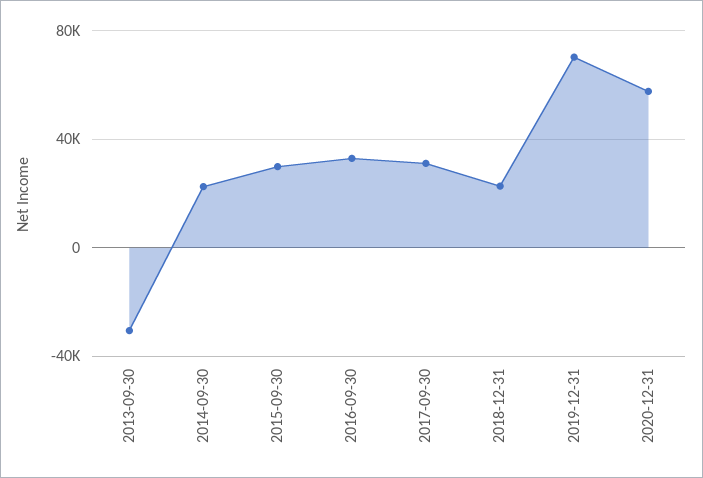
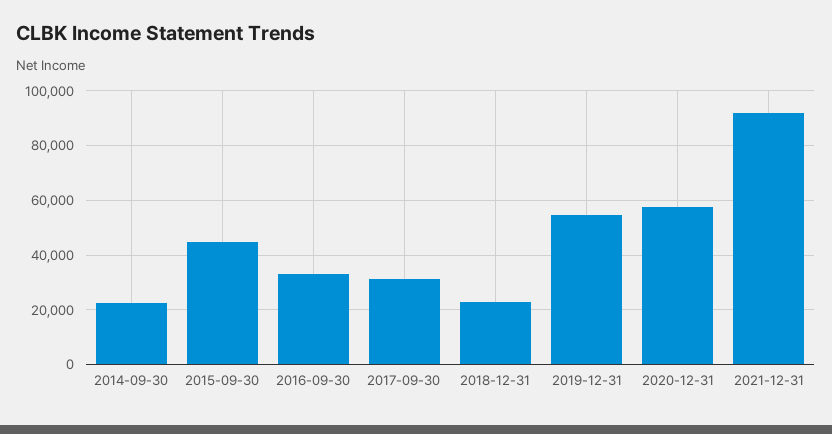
2013-09-30: -30000 -> none
2015-09-30: 30000 -> 45000
2019-12-31: 70000 -> 55000
2021-12-31: none -> 92500

